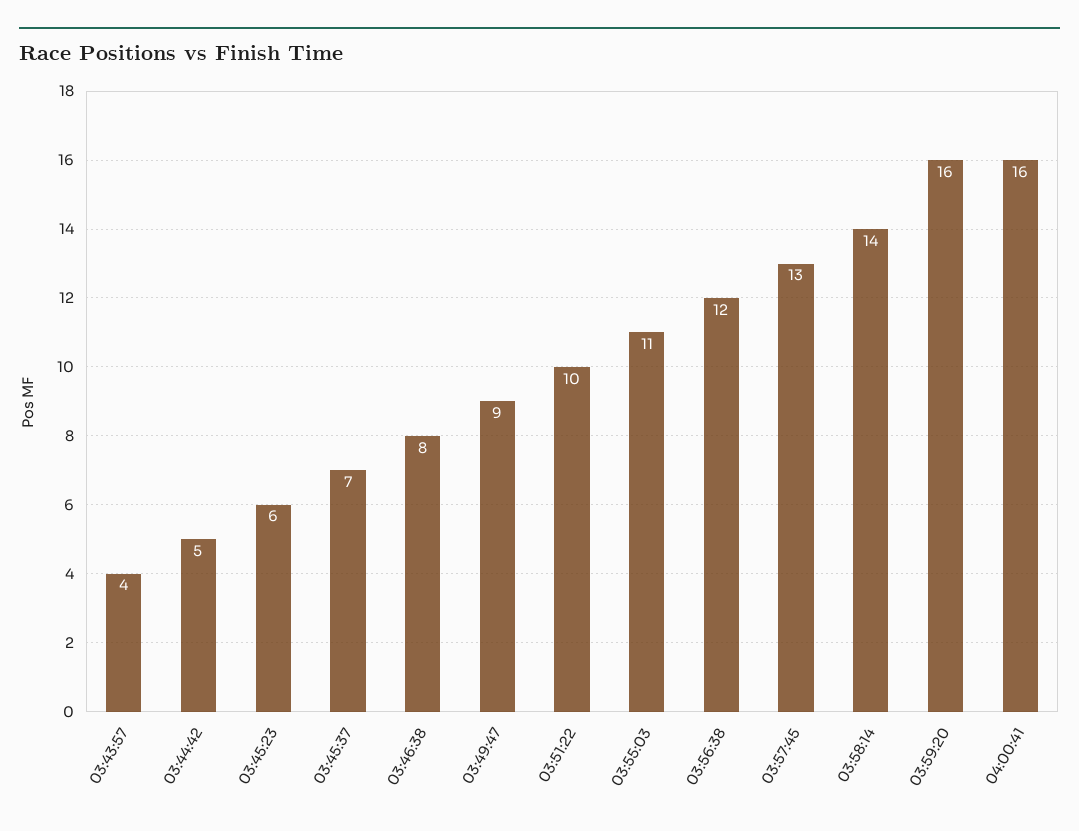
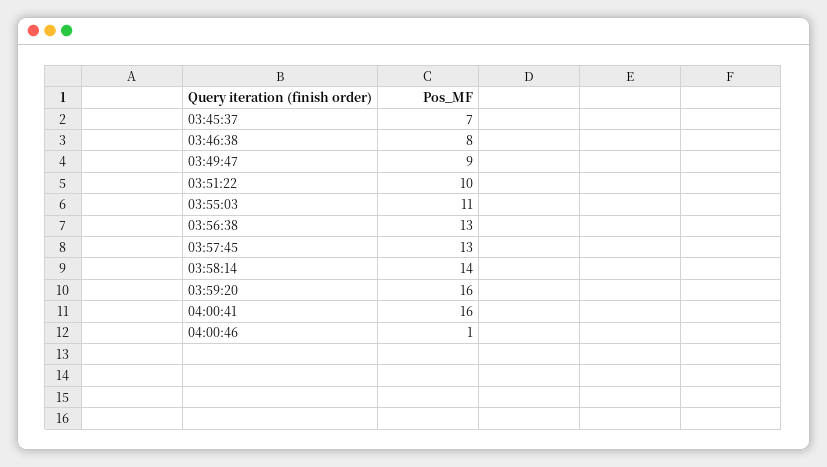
03:43:57: 4 -> none
03:44:42: 5 -> none
03:45:23: 6 -> none
03:56:38: 12 -> 13
04:00:46: none -> 1

